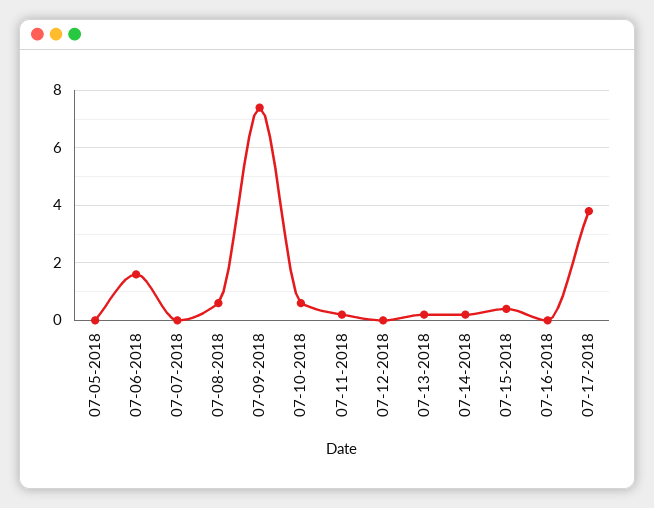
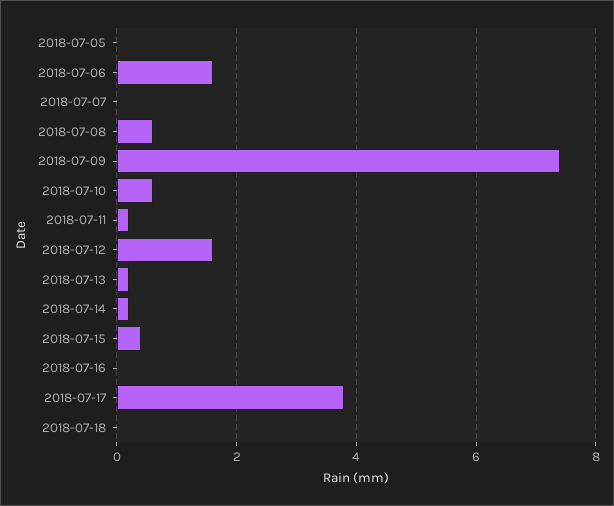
07-12-2018: 0 -> 1.5
2018-07-18: none -> 0

